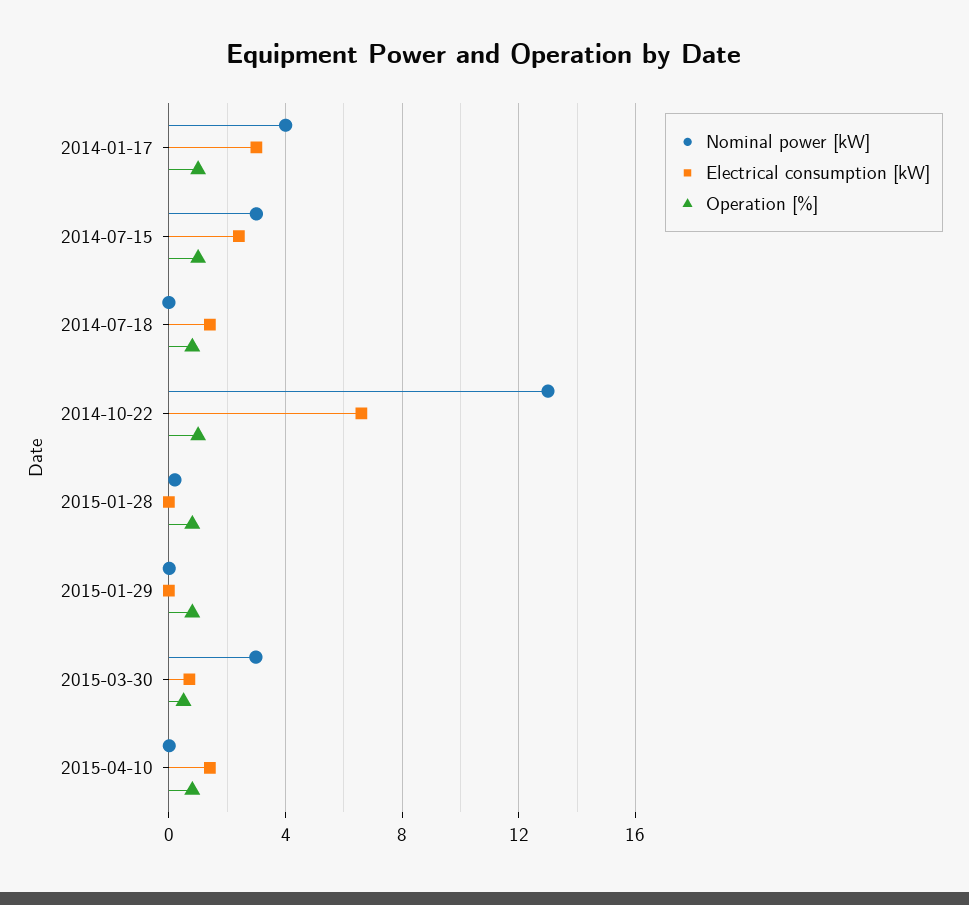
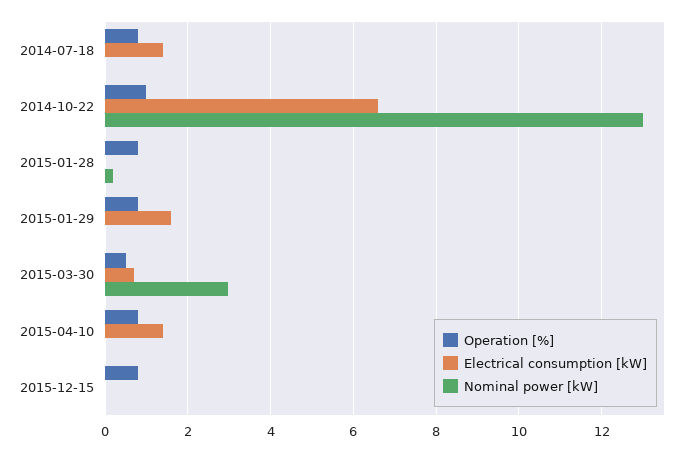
Nominal power [kW], 2014-01-17: 4 -> none
Electrical consumption [kW], 2014-01-17: 3 -> none
Operation [%], 2014-01-17: 1 -> none
Nominal power [kW], 2014-07-15: 3 -> none
Electrical consumption [kW], 2014-07-15: 2.5 -> none
Operation [%], 2014-07-15: 1 -> none
Electrical consumption [kW], 2015-01-29: 0 -> 1.6
Operation [%], 2015-12-15: none -> 0.8
Electrical consumption [kW], 2015-12-15: none -> 0
Nominal power [kW], 2015-12-15: none -> 0

